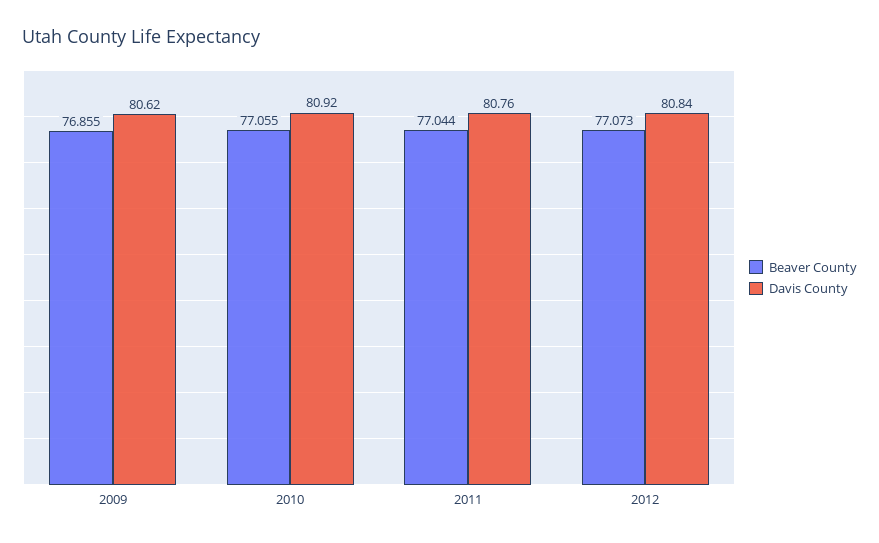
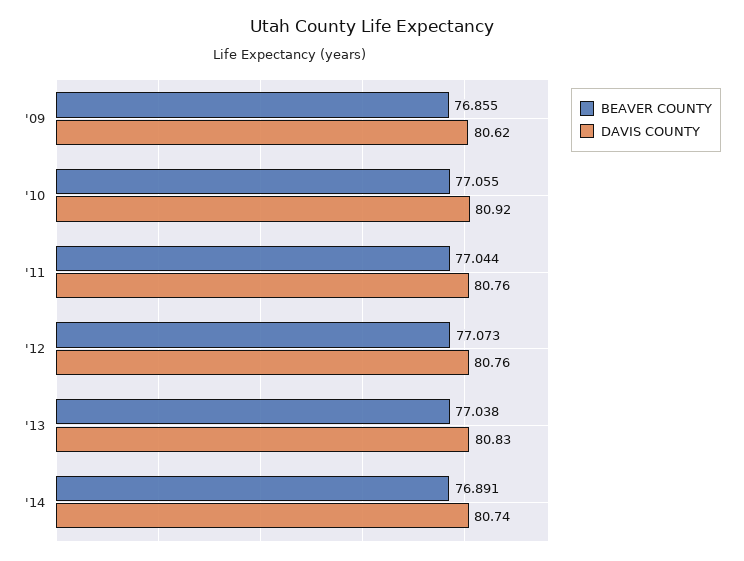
Davis County, 2012: 80.84 -> 80.76
Beaver County, '13: none -> 77.038
Davis County, '13: none -> 80.83
Beaver County, '14: none -> 76.891
Davis County, '14: none -> 80.74

